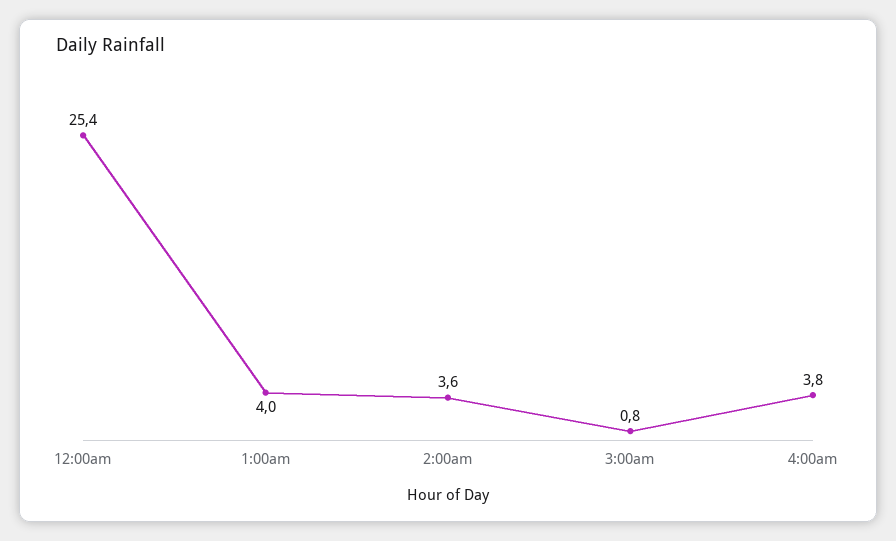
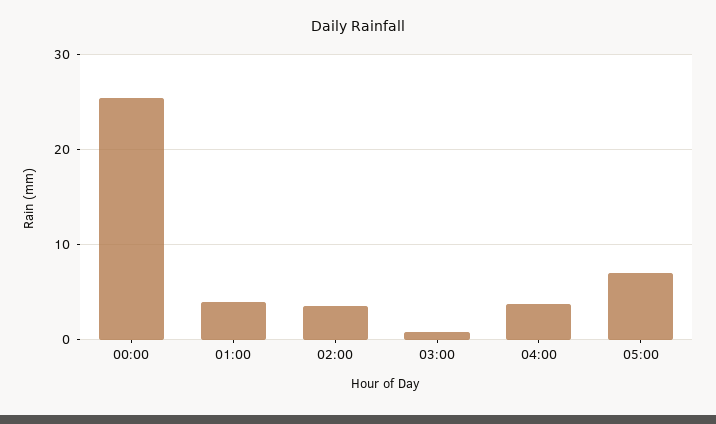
05:00: none -> 7

